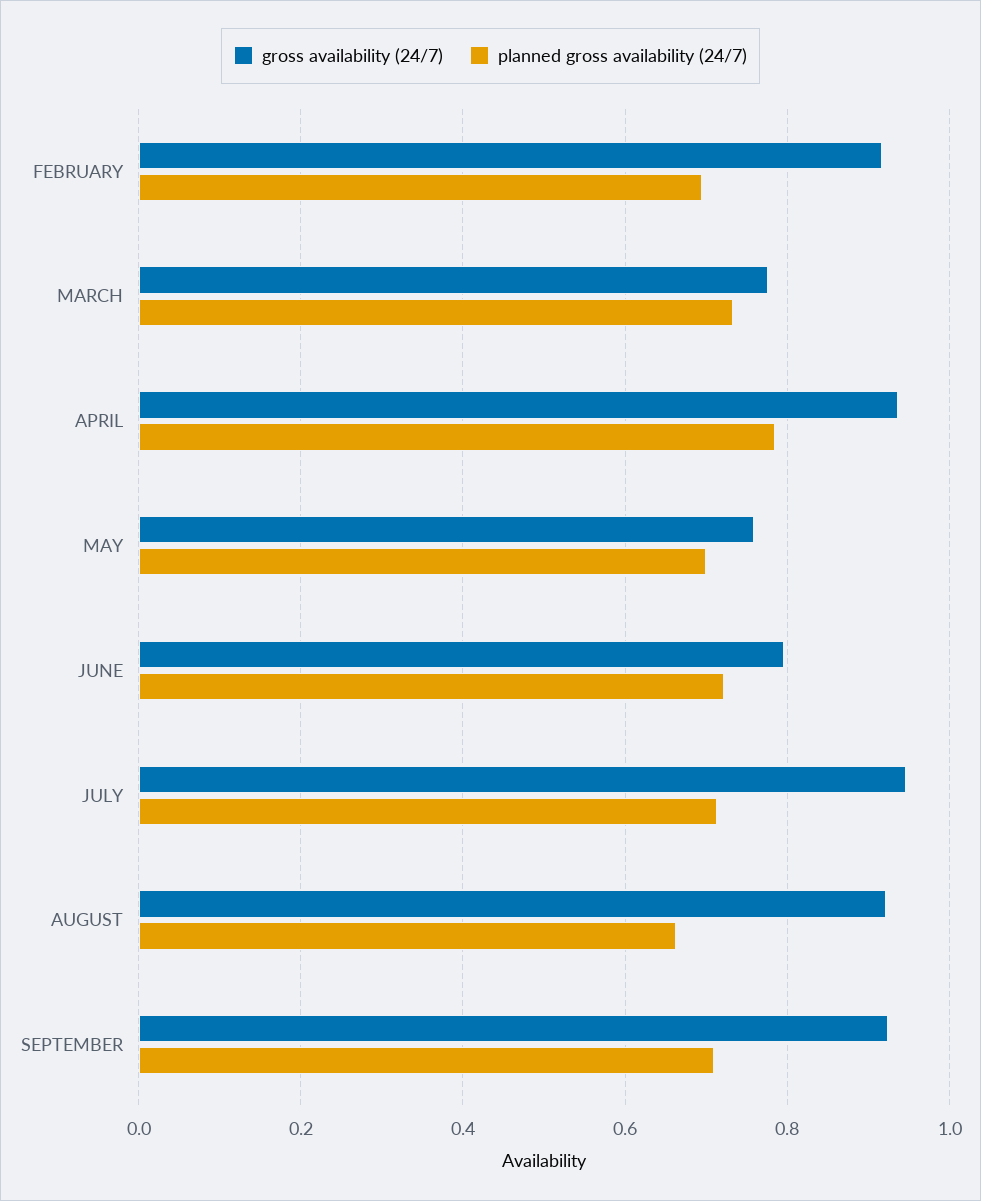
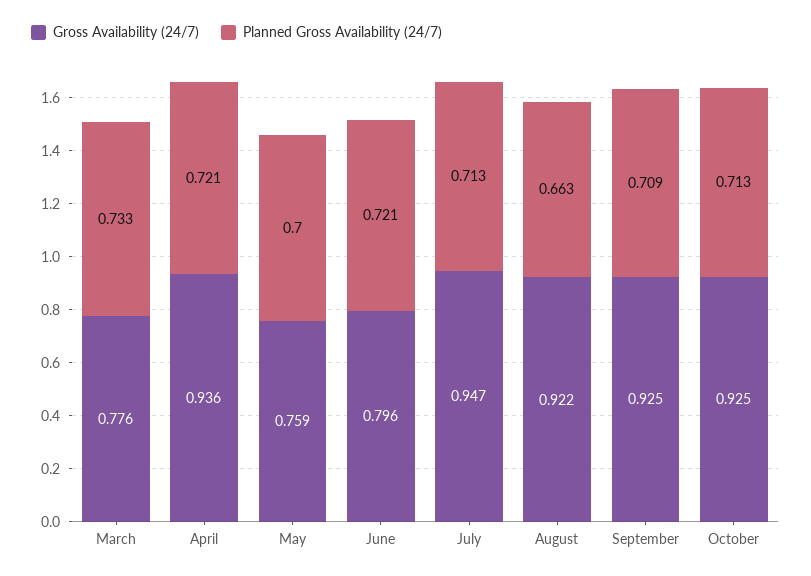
gross availability (24/7), FEBRUARY: 0.92 -> none
planned gross availability (24/7), FEBRUARY: 0.7 -> none
planned gross availability (24/7), APRIL: 0.78 -> 0.721
gross availability (24/7), October: none -> 0.925
planned gross availability (24/7), October: none -> 0.713

